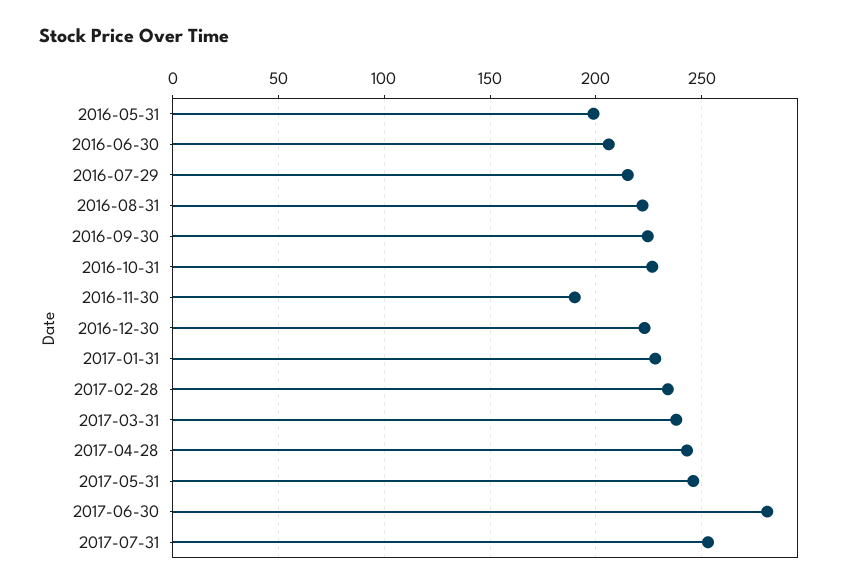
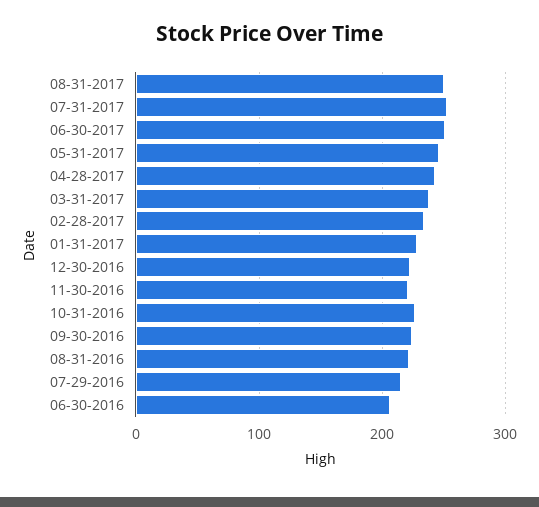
2016-05-31: 200 -> none
2016-11-30: 190 -> 220
2017-06-30: 280 -> 250
08-31-2017: none -> 250

